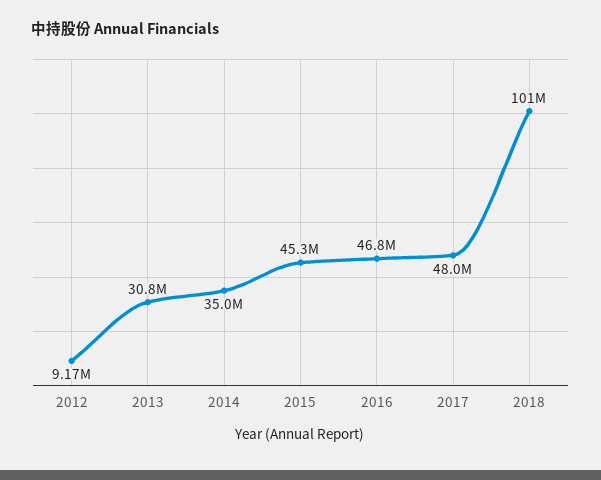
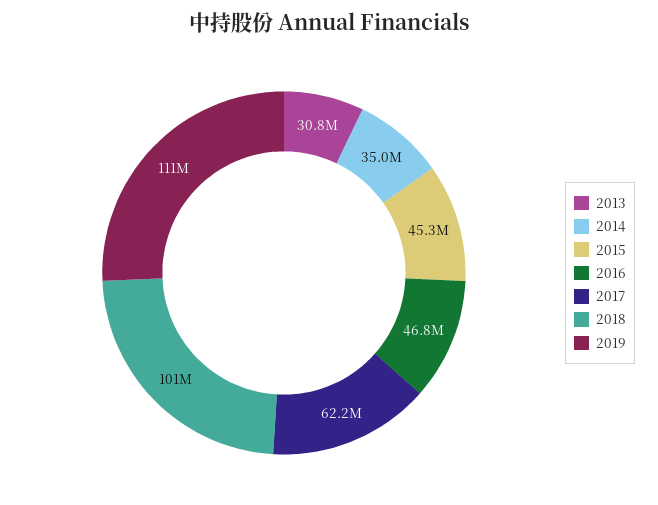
2012: 9170000 -> none
2017: 48000000 -> 62200000
2019: none -> 111000000

